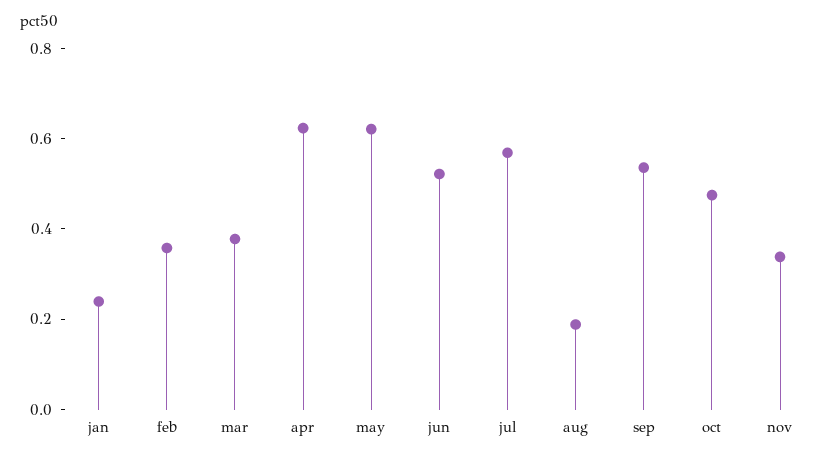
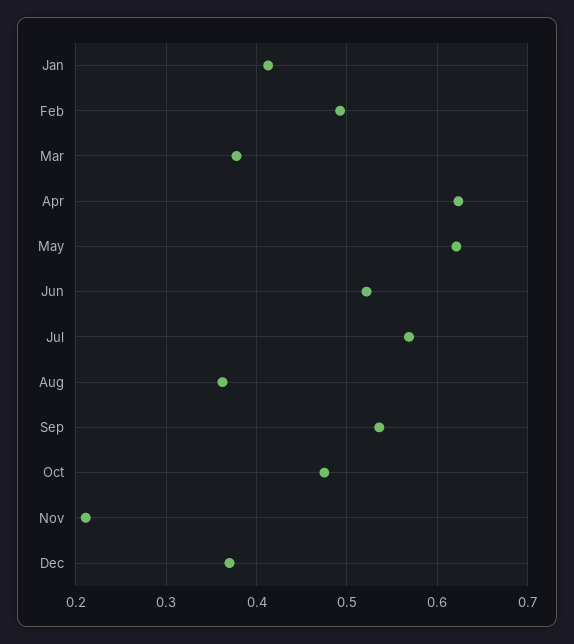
jan: 0.25 -> 0.41
feb: 0.35 -> 0.49
aug: 0.2 -> 0.36
nov: 0.35 -> 0.21
Dec: none -> 0.37

